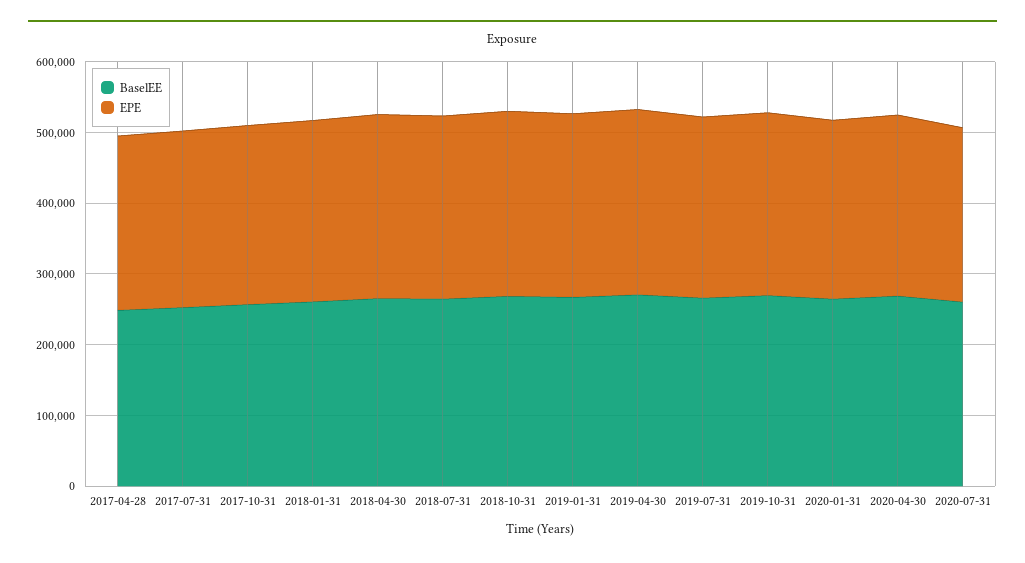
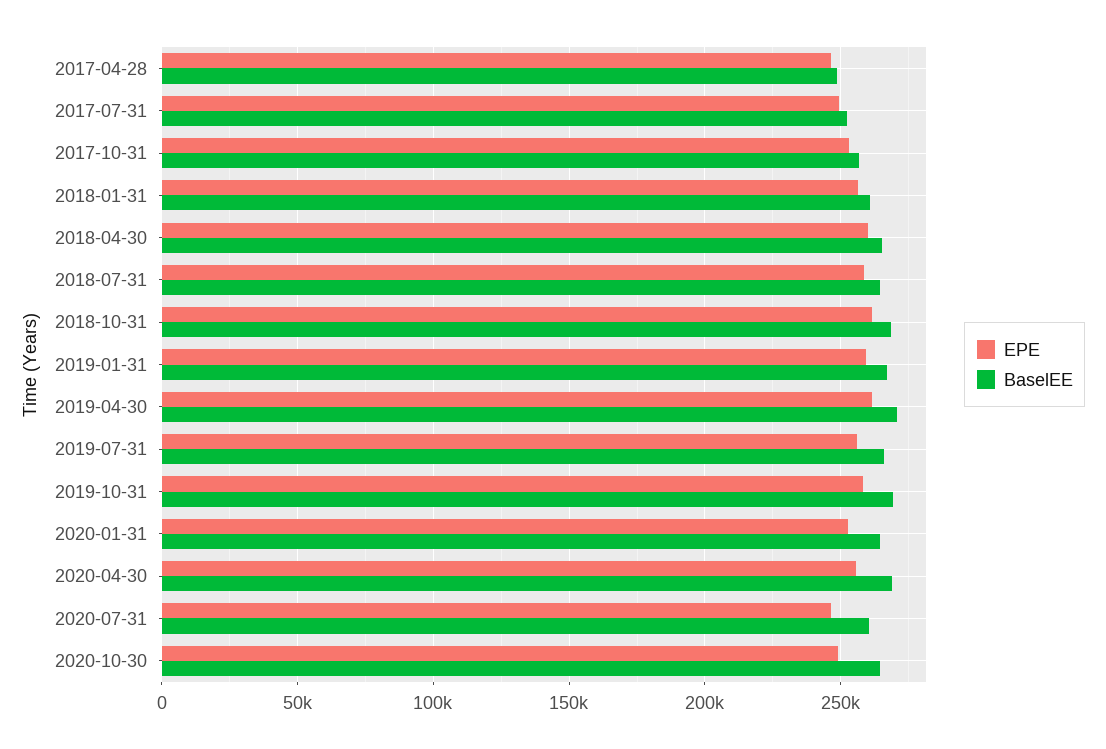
EPE, 2020-10-30: none -> 250000
BaselEE, 2020-10-30: none -> 265000

